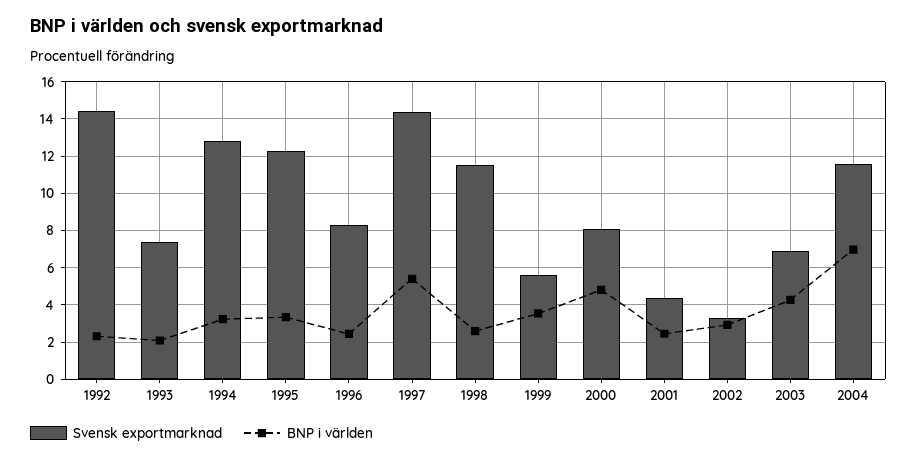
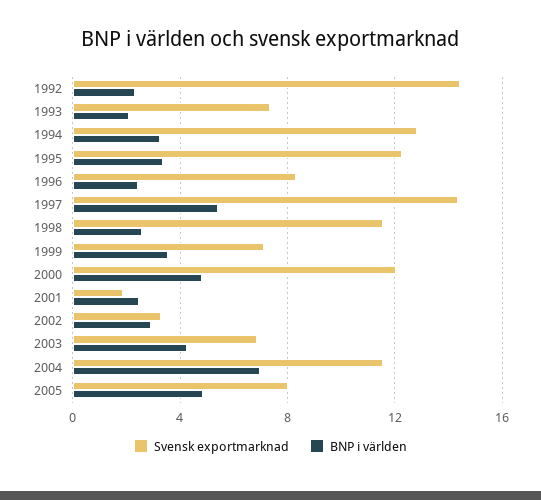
Svensk exportmarknad, 1999: 5.5 -> 7
Svensk exportmarknad, 2000: 8 -> 12
Svensk exportmarknad, 2001: 4.5 -> 2
Svensk exportmarknad, 2005: none -> 8
BNP i världen, 2005: none -> 5

